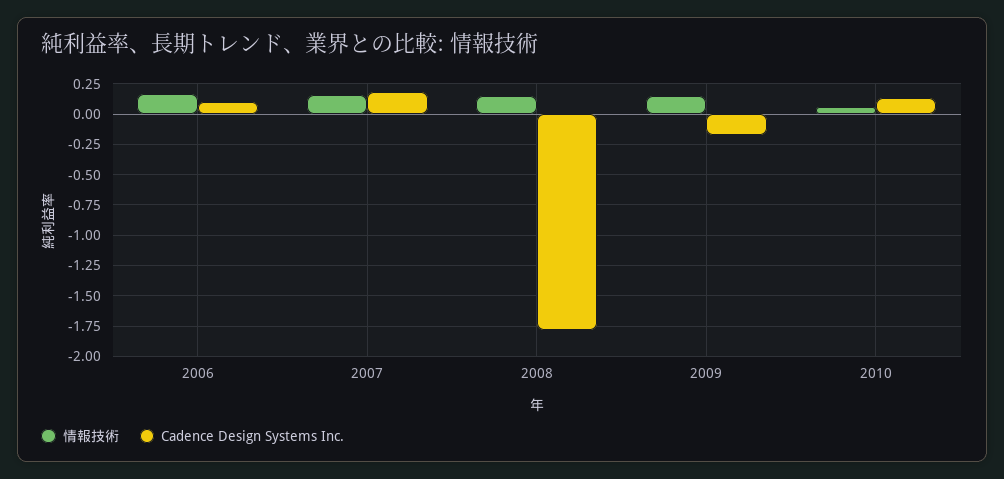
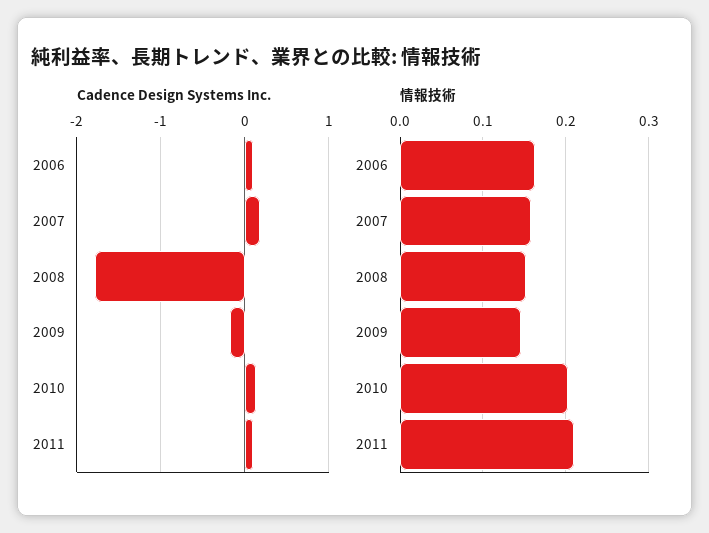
情報技術, 2010: 0.05 -> 0.2
Cadence Design Systems Inc., 2011: none -> 0.1
情報技術, 2011: none -> 0.21

